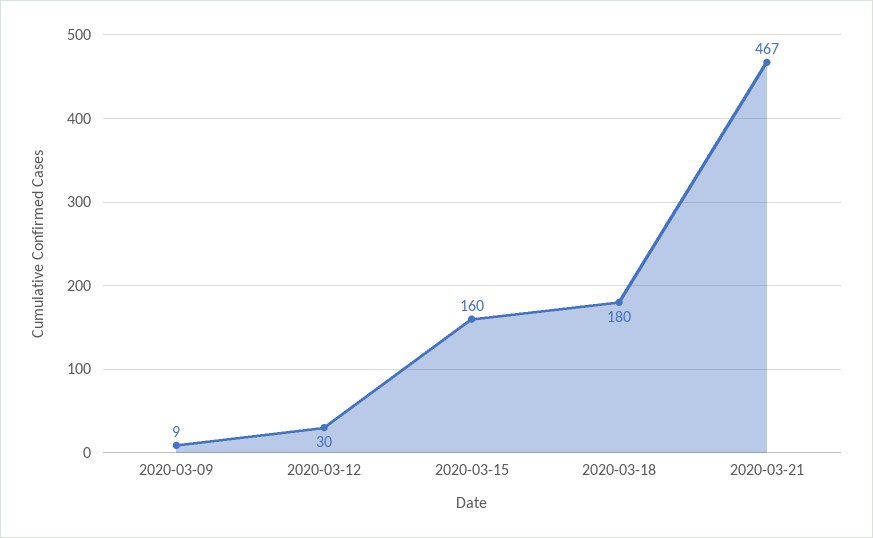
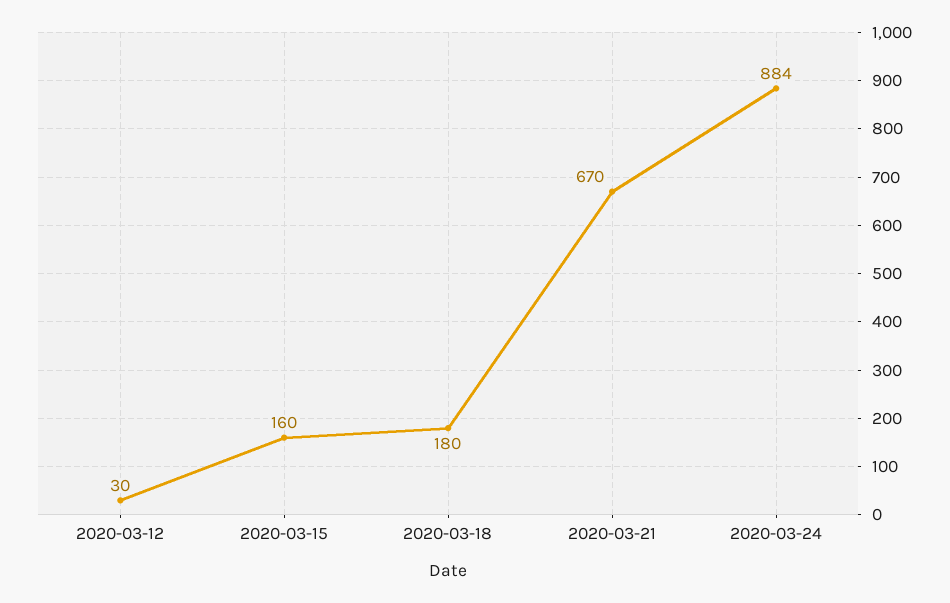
2020-03-09: 9 -> none
2020-03-21: 467 -> 670
2020-03-24: none -> 884

